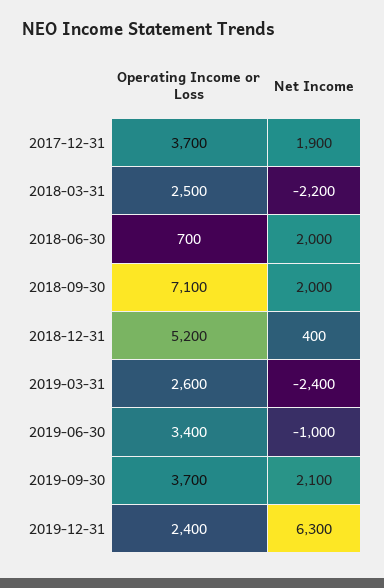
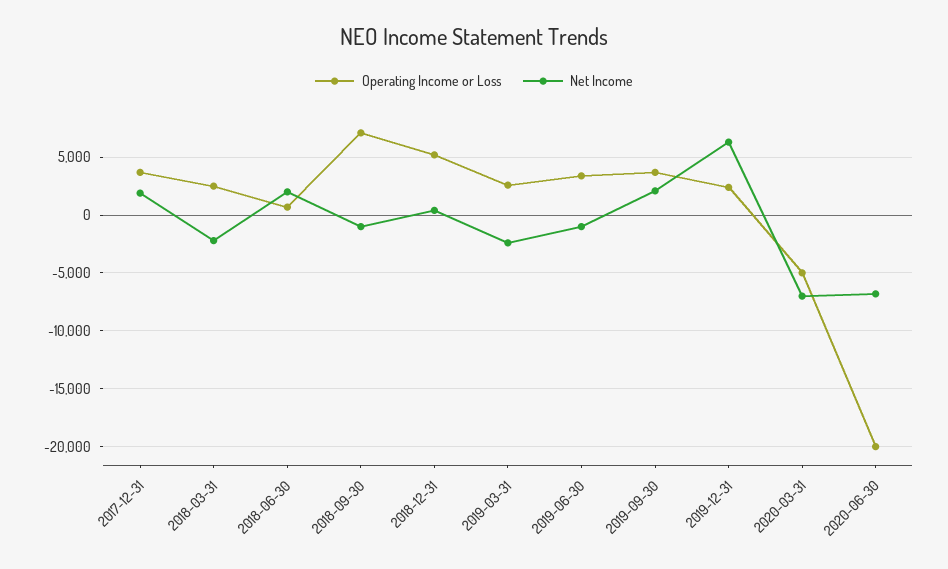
Net Income, 2018-09-30: 2000 -> -1000
Operating Income or Loss, 2020-03-31: none -> -5000
Net Income, 2020-03-31: none -> -7000
Operating Income or Loss, 2020-06-30: none -> -20000
Net Income, 2020-06-30: none -> -7000

